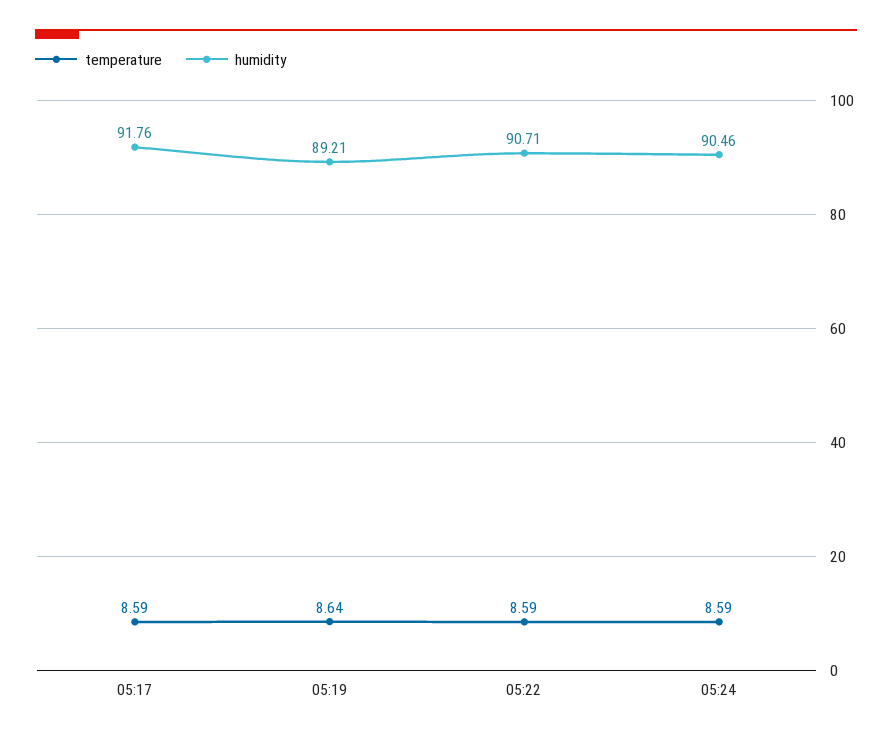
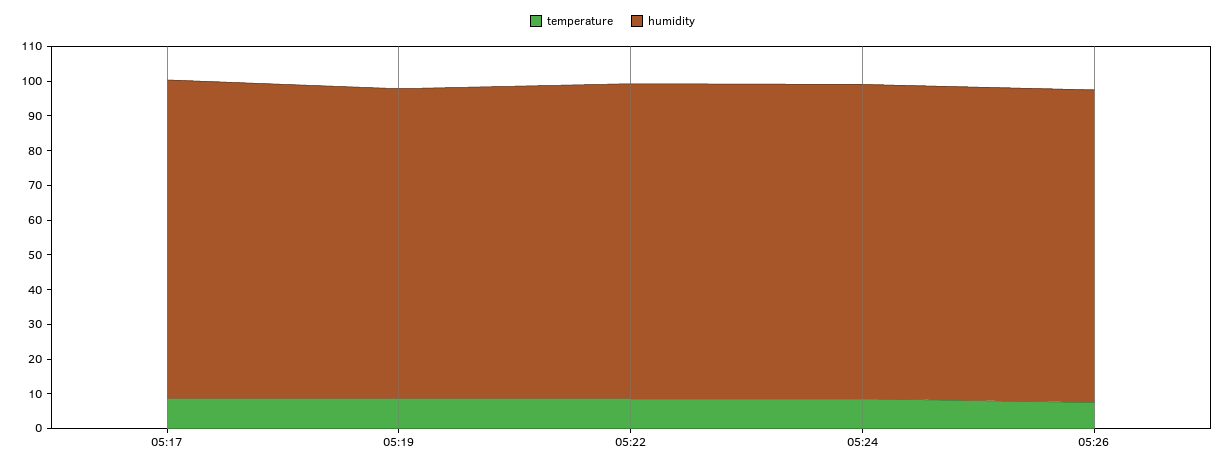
temperature, 05:26: none -> 7.5
humidity, 05:26: none -> 90

